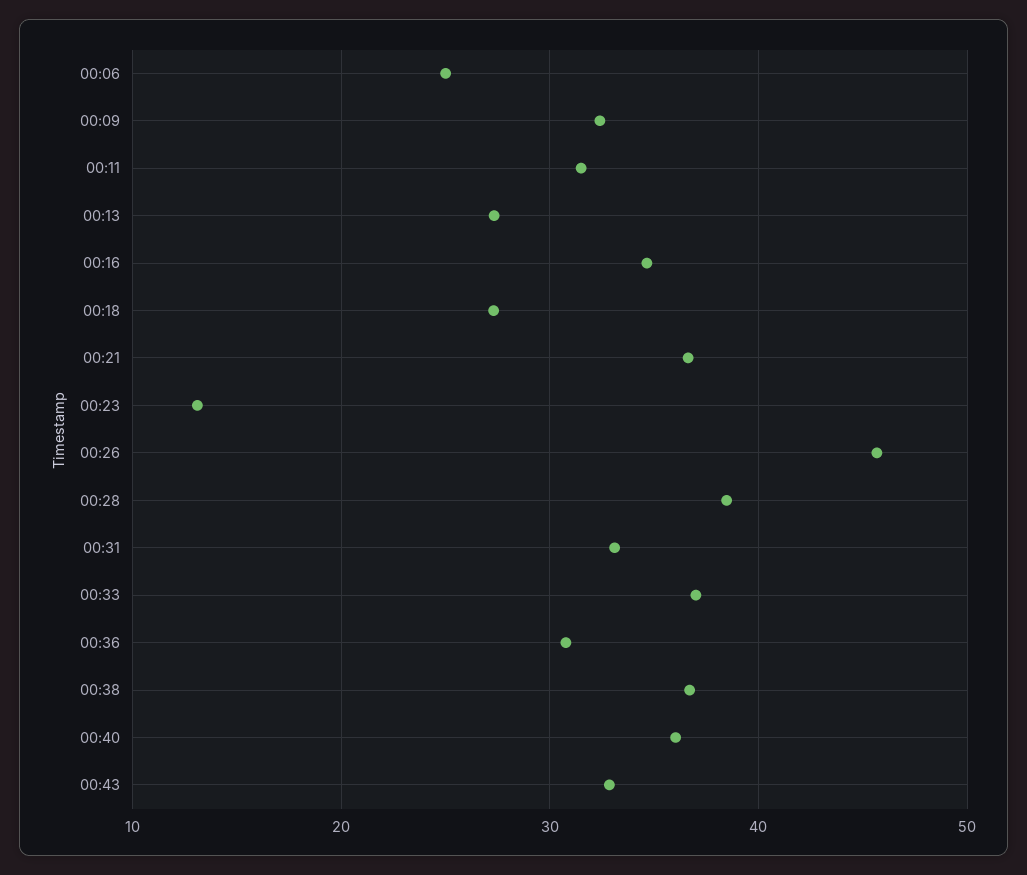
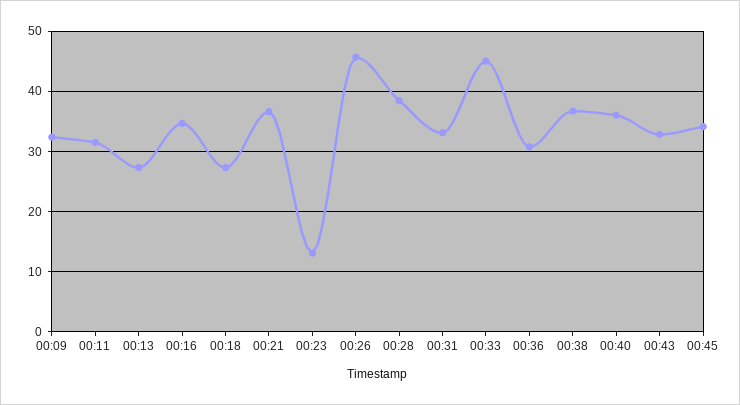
00:06: 25 -> none
00:33: 37 -> 45
00:45: none -> 34

